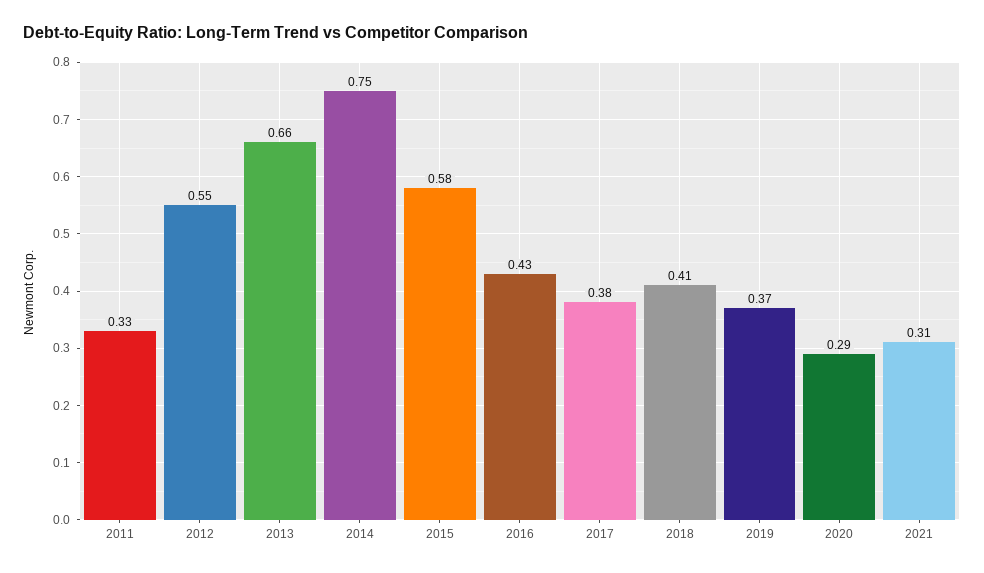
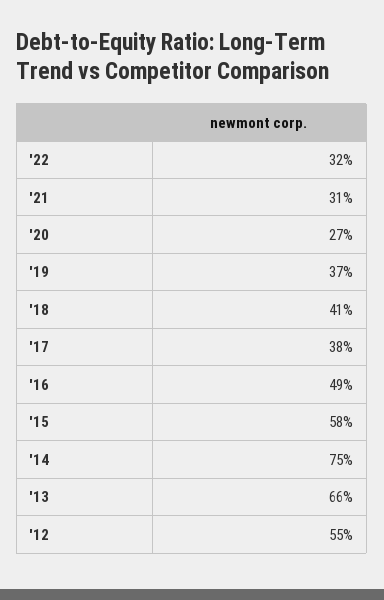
2011: 0.33 -> none
2016: 0.43 -> 0.49
2020: 0.29 -> 0.27
'22: none -> 0.32

